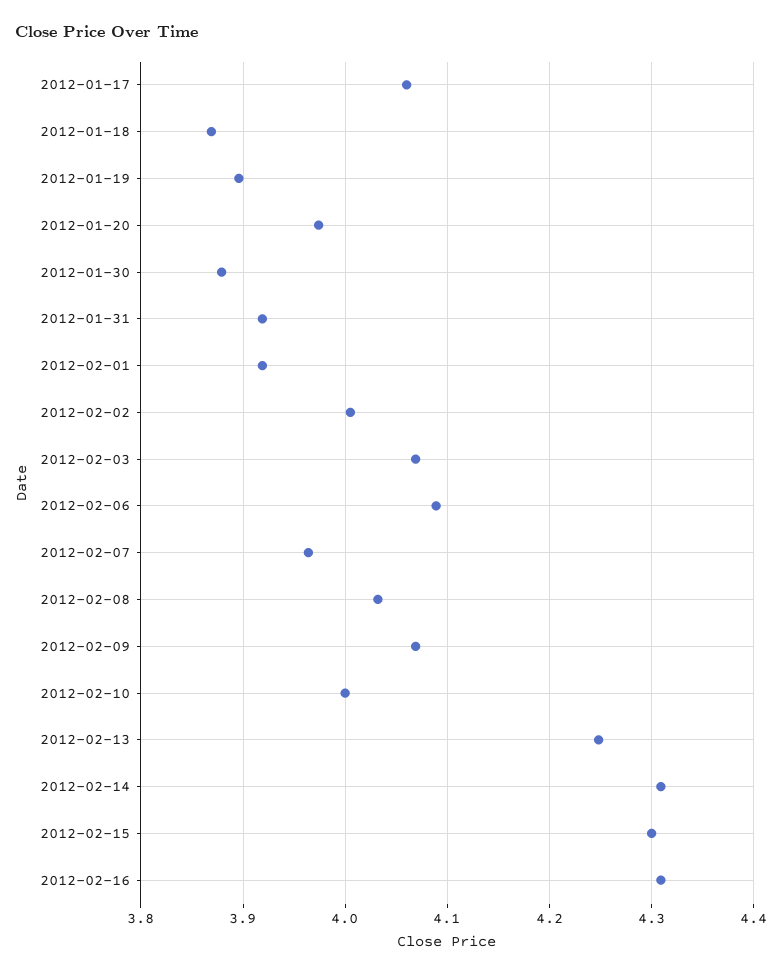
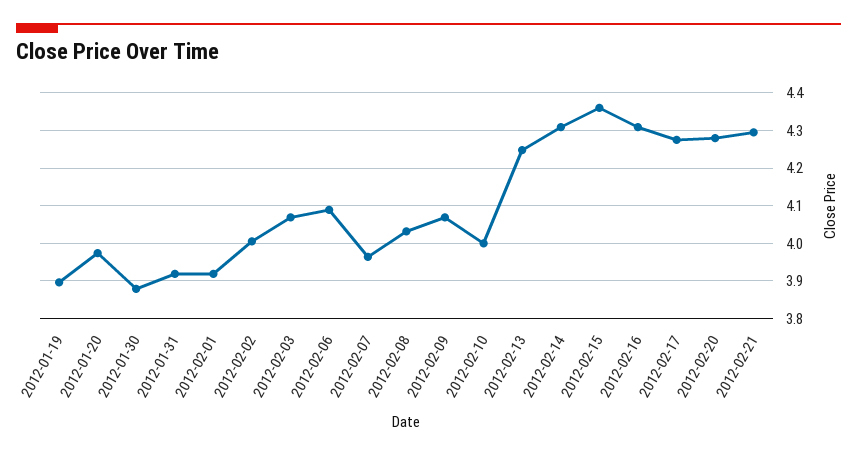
2012-01-17: 4.06 -> none
2012-01-18: 3.87 -> none
2012-02-15: 4.3 -> 4.36
2012-02-17: none -> 4.28
2012-02-20: none -> 4.28
2012-02-21: none -> 4.3

